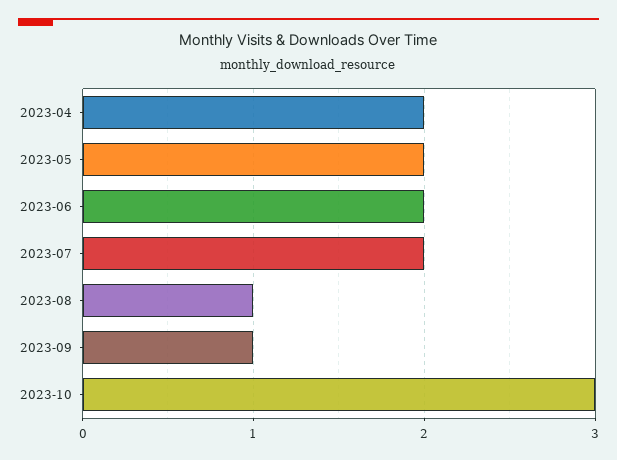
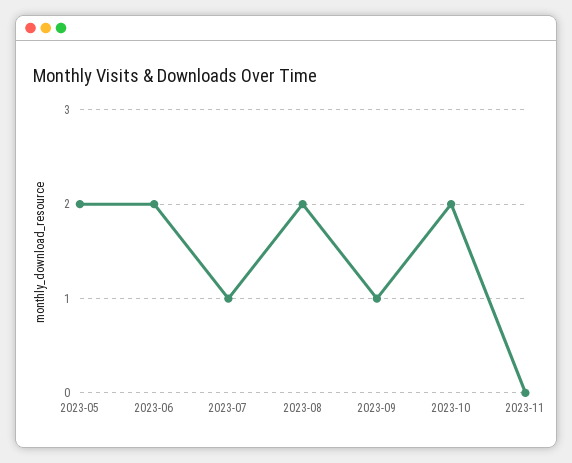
2023-04: 2 -> none
2023-07: 2 -> 1
2023-08: 1 -> 2
2023-10: 3 -> 2
2023-11: none -> 0

